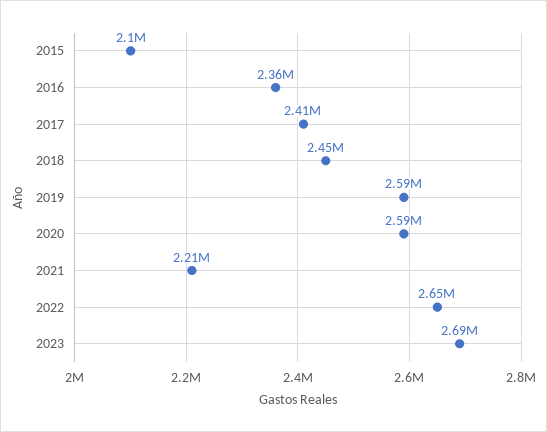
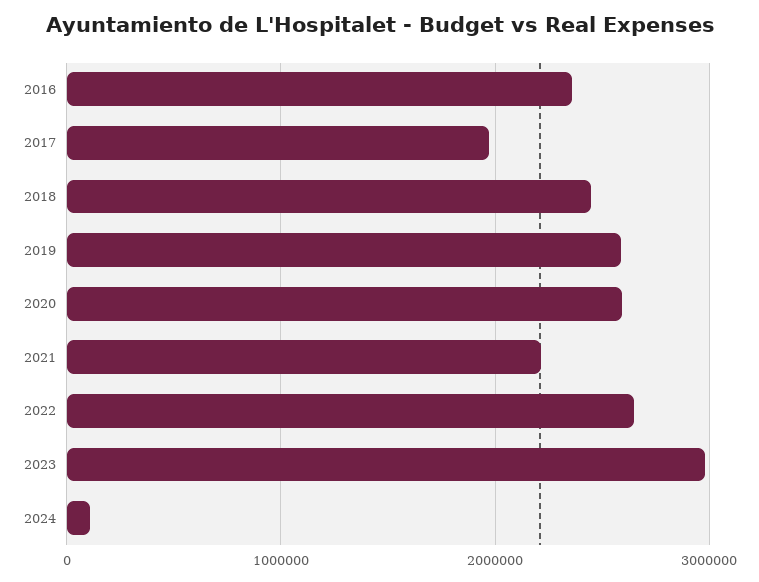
2015: 2100000 -> none
2017: 2410000 -> 2000000
2023: 2690000 -> 3000000
2024: none -> 100000

